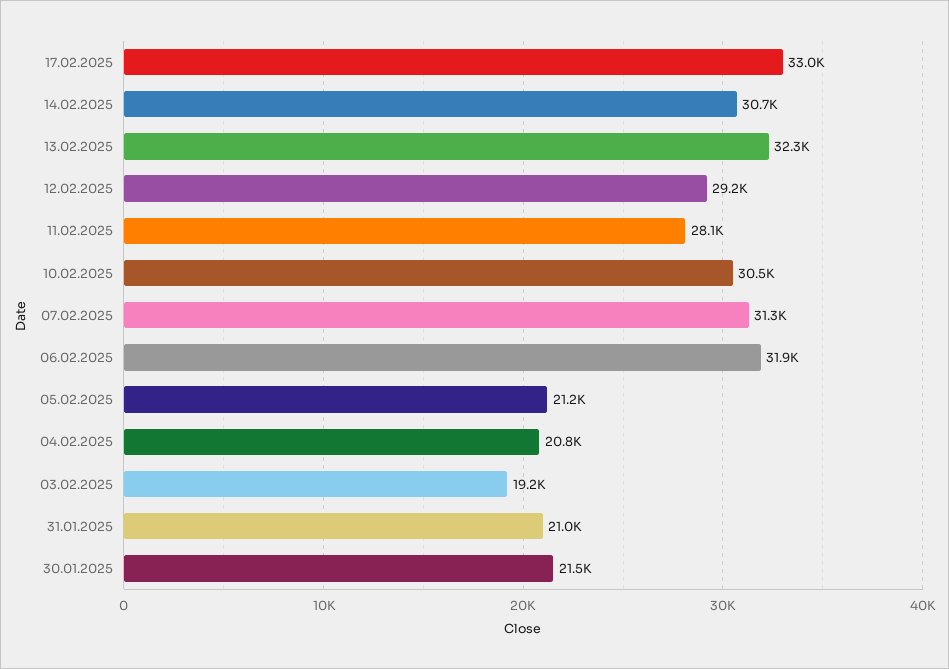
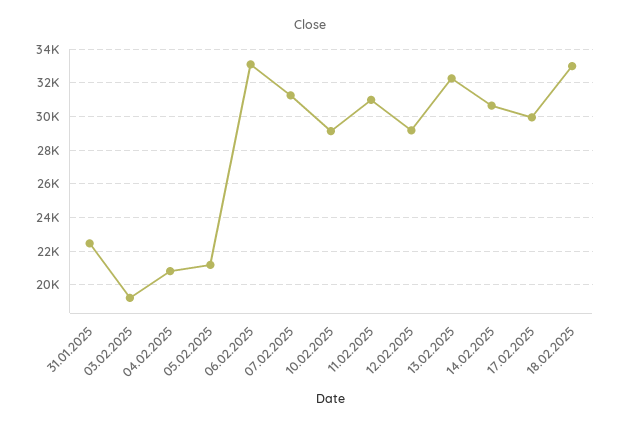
17.02.2025: 33000 -> 30000
11.02.2025: 28100 -> 31000
10.02.2025: 30500 -> 29000
06.02.2025: 31900 -> 33000
31.01.2025: 21000 -> 22500
30.01.2025: 21500 -> none
18.02.2025: none -> 33000

